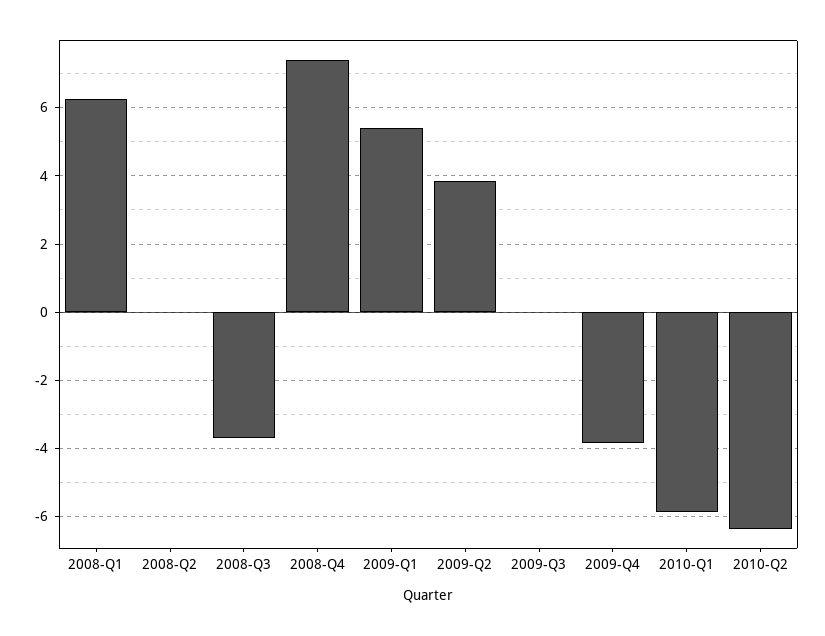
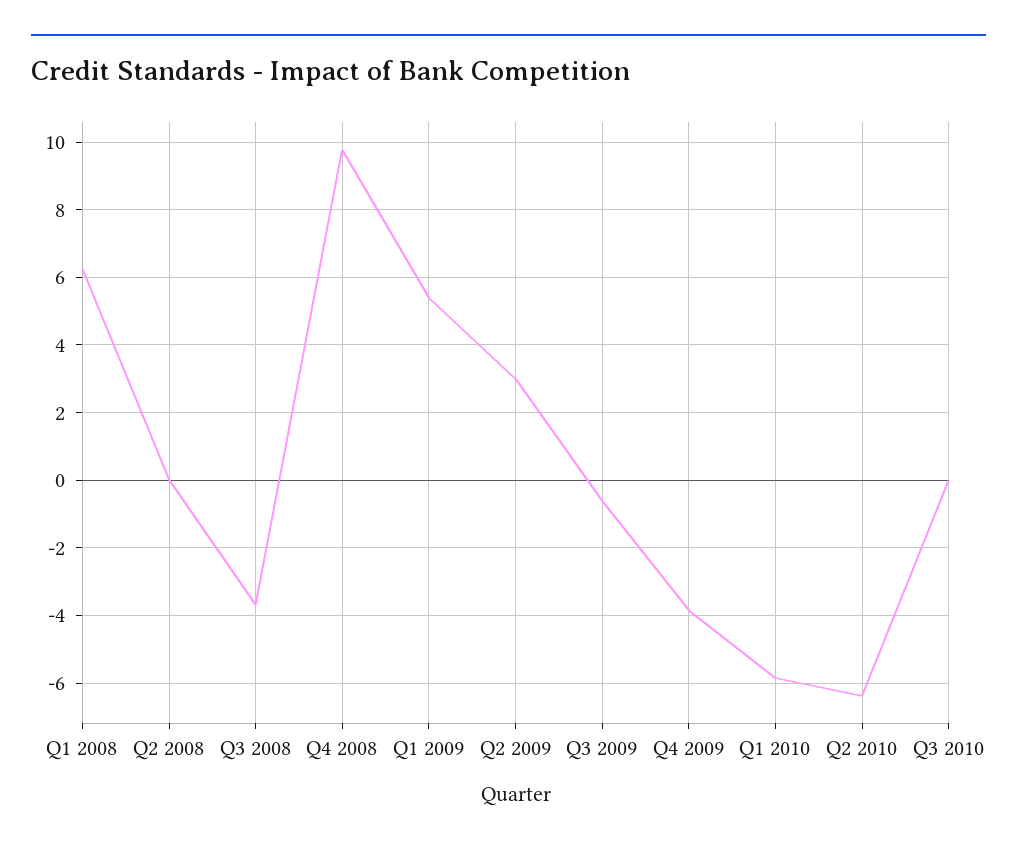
2008-Q4: 7.4 -> 9.8
2009-Q2: 3.8 -> 3
2009-Q3: 0 -> -0.6
Q3 2010: none -> 0

